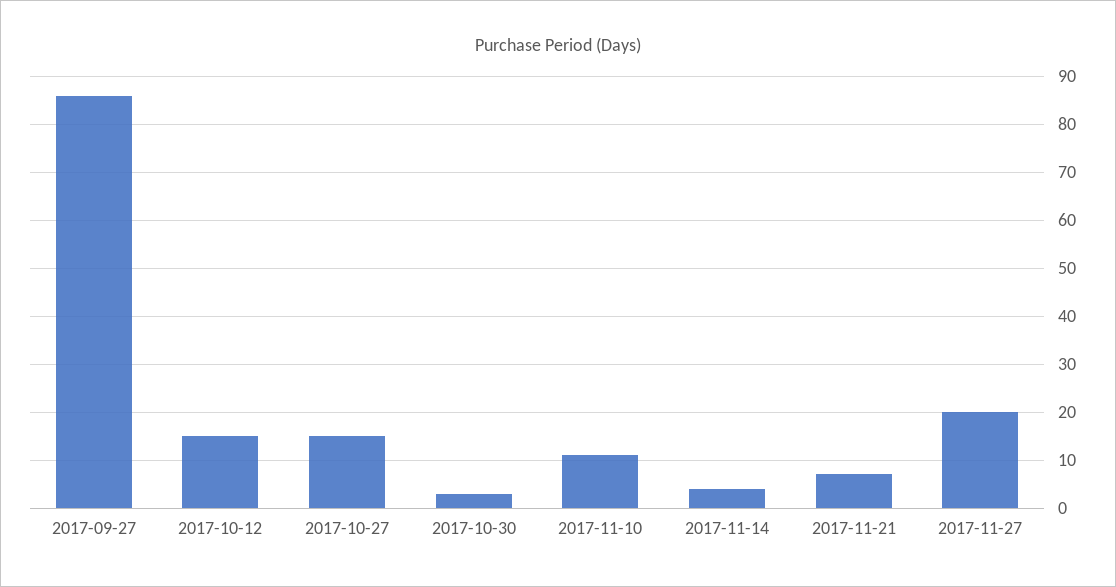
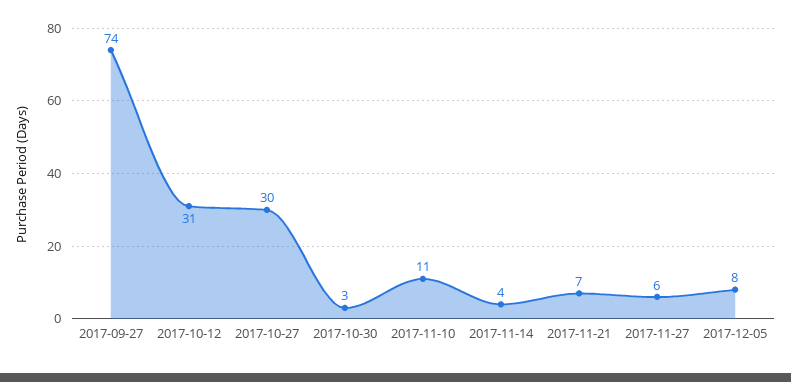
2017-09-27: 85 -> 74
2017-10-12: 15 -> 31
2017-10-27: 15 -> 30
2017-11-27: 20 -> 6
2017-12-05: none -> 8

